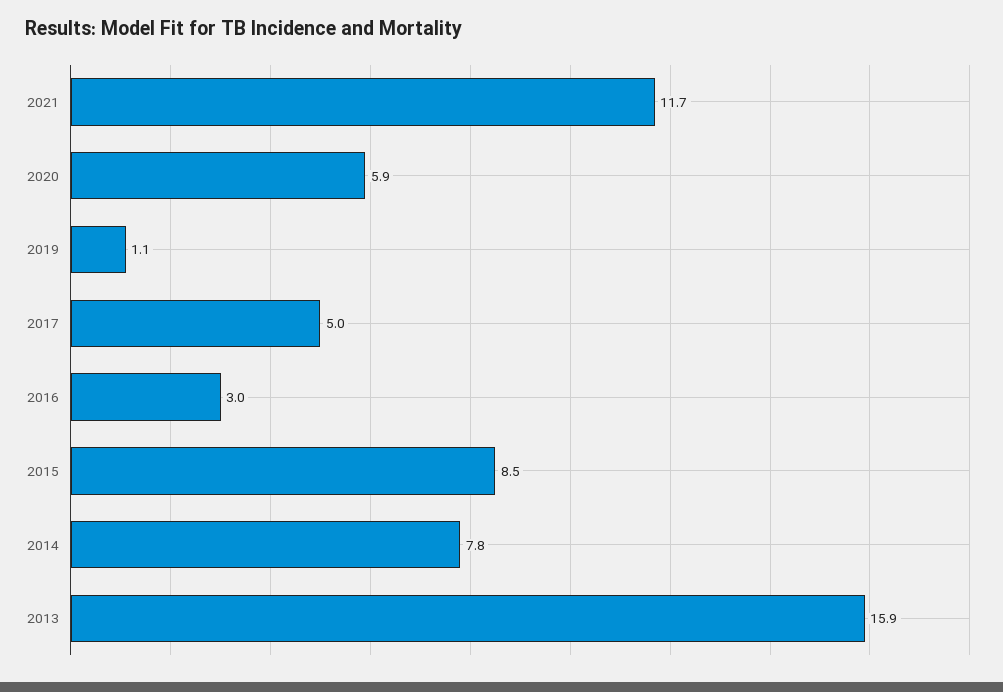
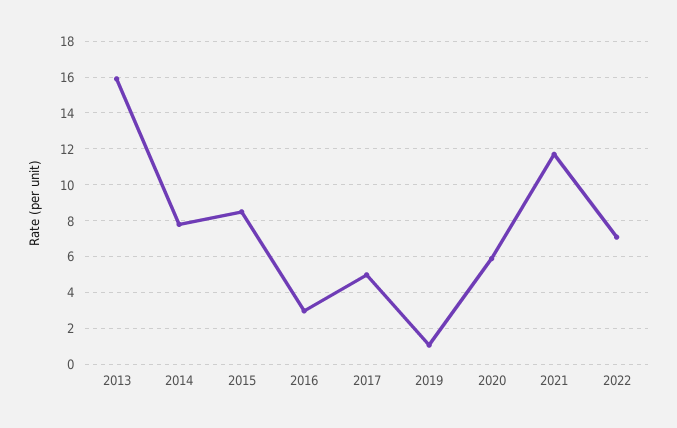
2022: none -> 7

